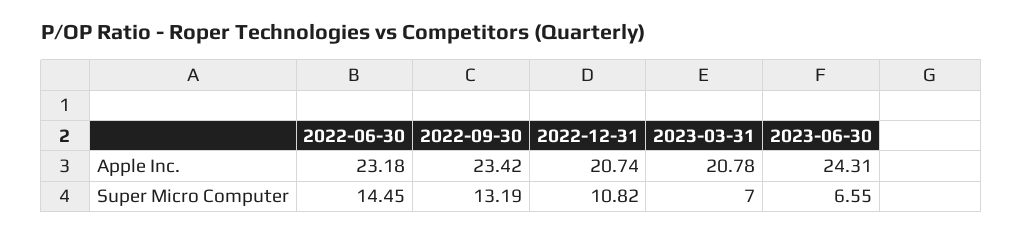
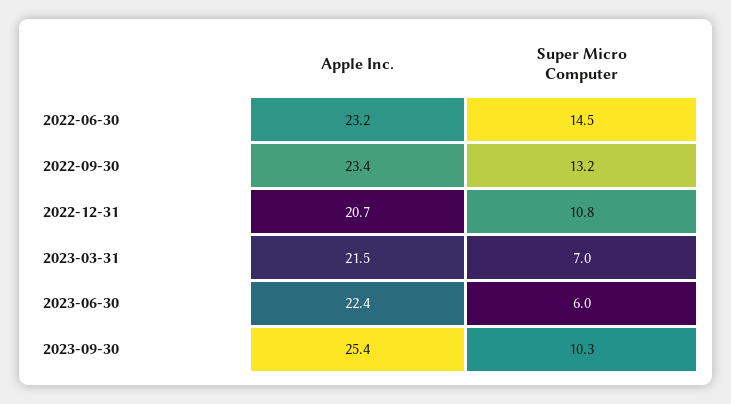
2023-03-31, Apple Inc.: 20.78 -> 21.5
2023-06-30, Apple Inc.: 24.31 -> 22.4
2023-06-30, Super Micro Computer: 6.55 -> 6
2023-09-30, Apple Inc.: none -> 25.4
2023-09-30, Super Micro Computer: none -> 10.3

